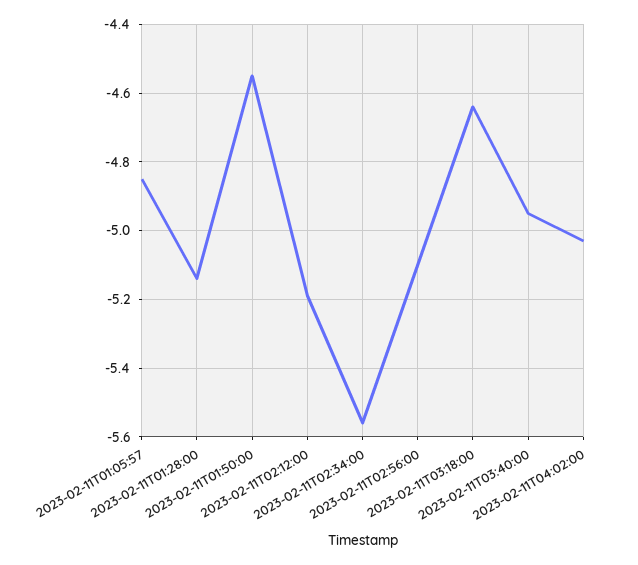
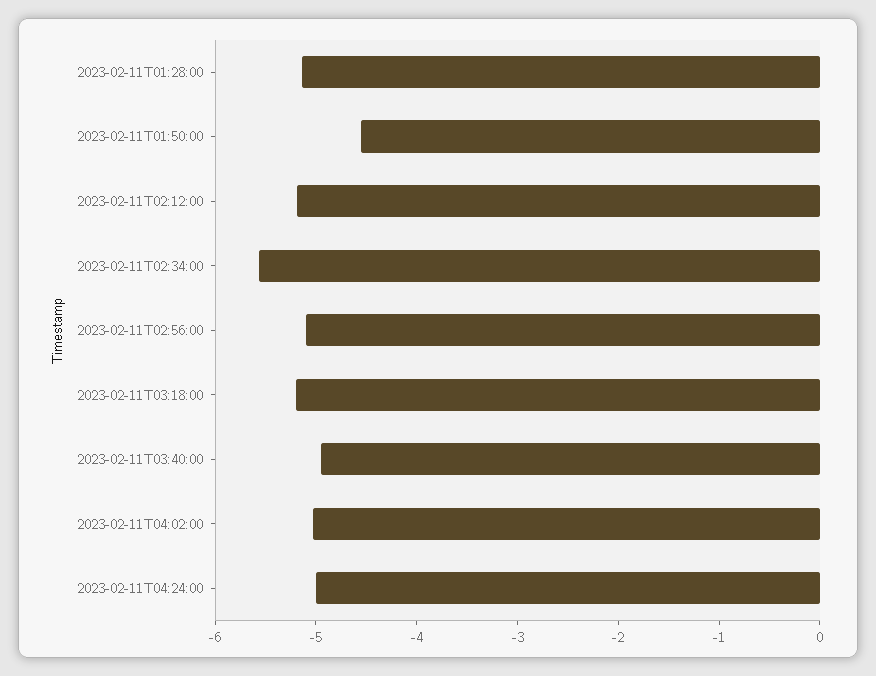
2023-02-11T01:05:57: -4.85 -> none
2023-02-11T03:18:00: -4.65 -> -5.2
2023-02-11T04:24:00: none -> -5

